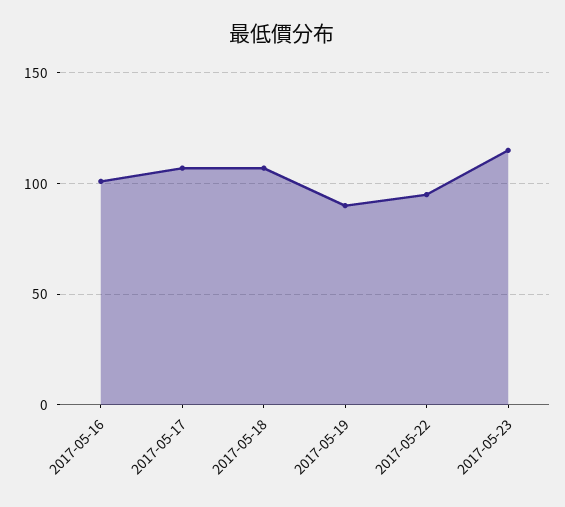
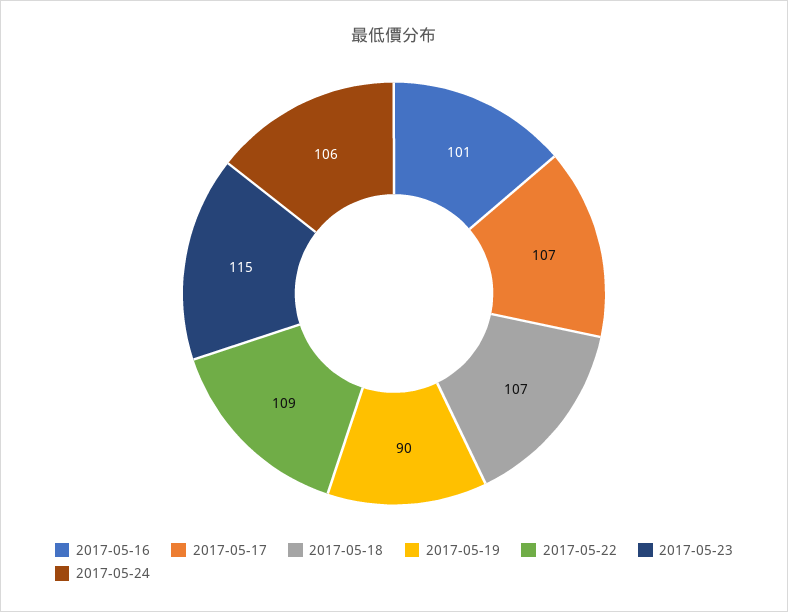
2017-05-22: 95 -> 109
2017-05-24: none -> 106

